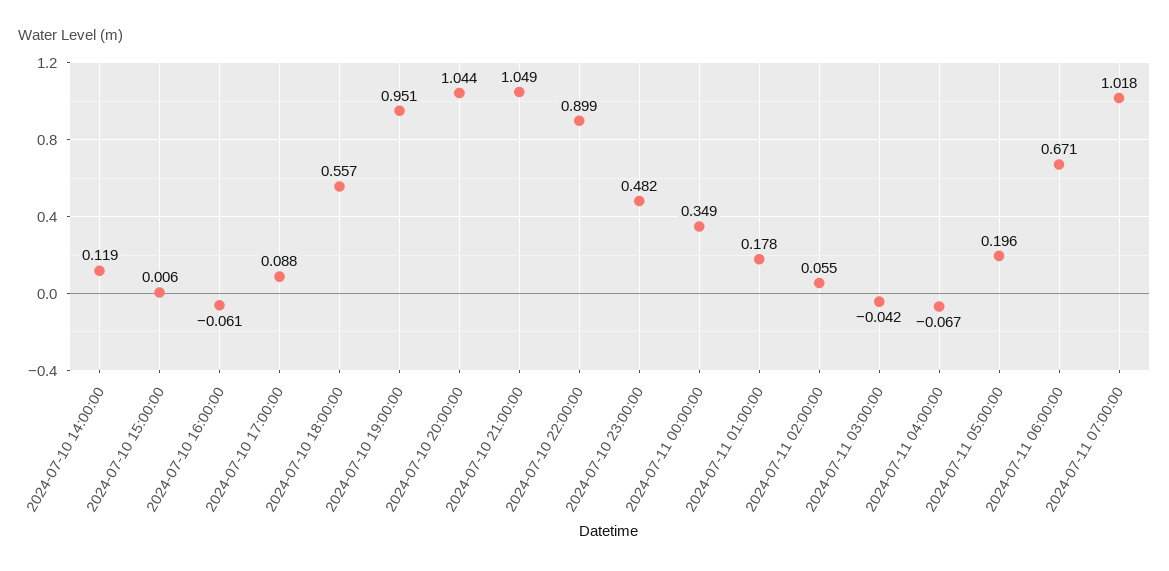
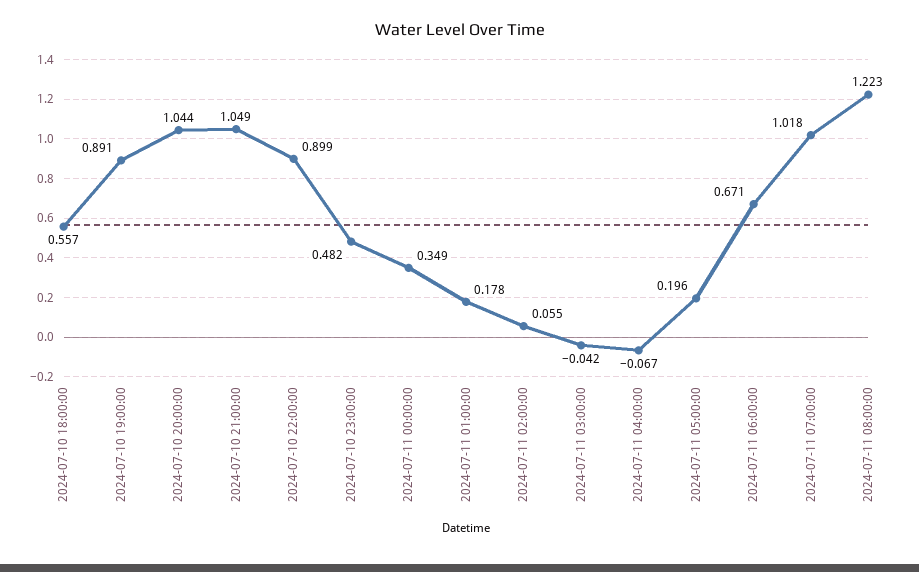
2024-07-10 14:00:00: 0.119 -> none
2024-07-10 15:00:00: 0.006 -> none
2024-07-10 16:00:00: -0.061 -> none
2024-07-10 17:00:00: 0.088 -> none
2024-07-10 19:00:00: 0.951 -> 0.891
2024-07-11 08:00:00: none -> 1.223

